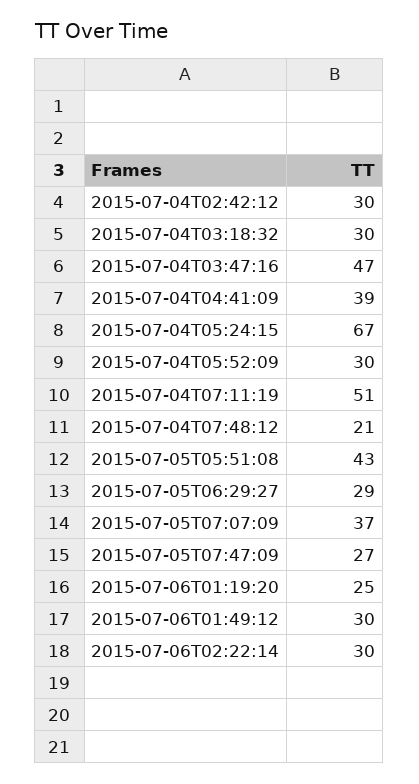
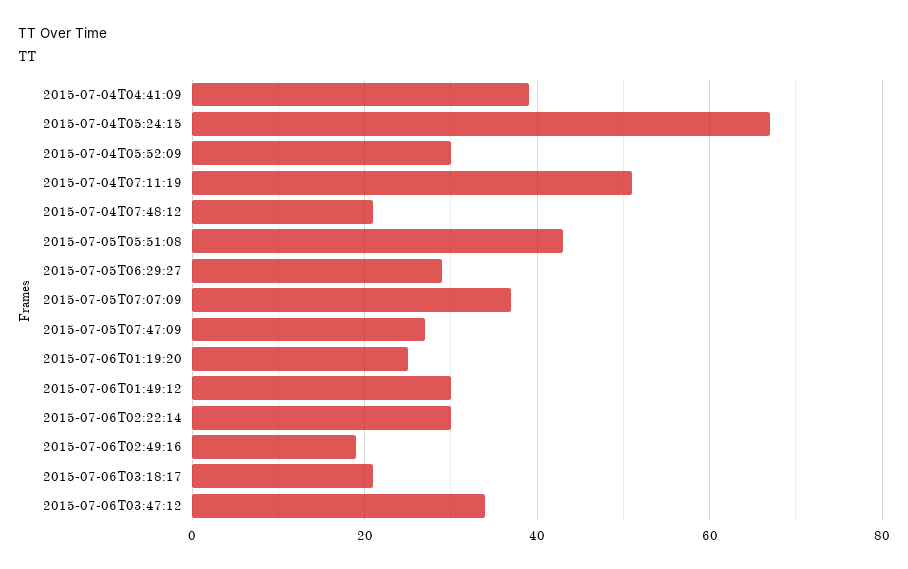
2015-07-04T02:42:12: 30 -> none
2015-07-04T03:18:32: 30 -> none
2015-07-04T03:47:16: 47 -> none
2015-07-06T02:49:16: none -> 20
2015-07-06T03:18:17: none -> 20
2015-07-06T03:47:12: none -> 35

